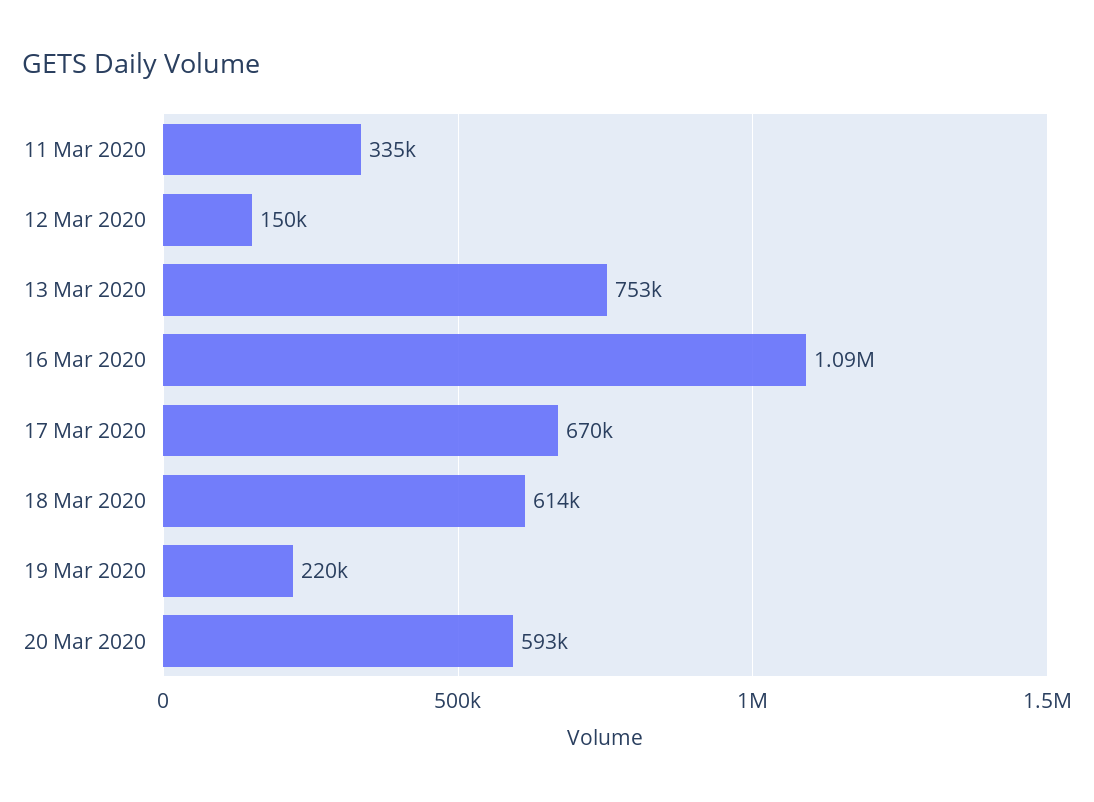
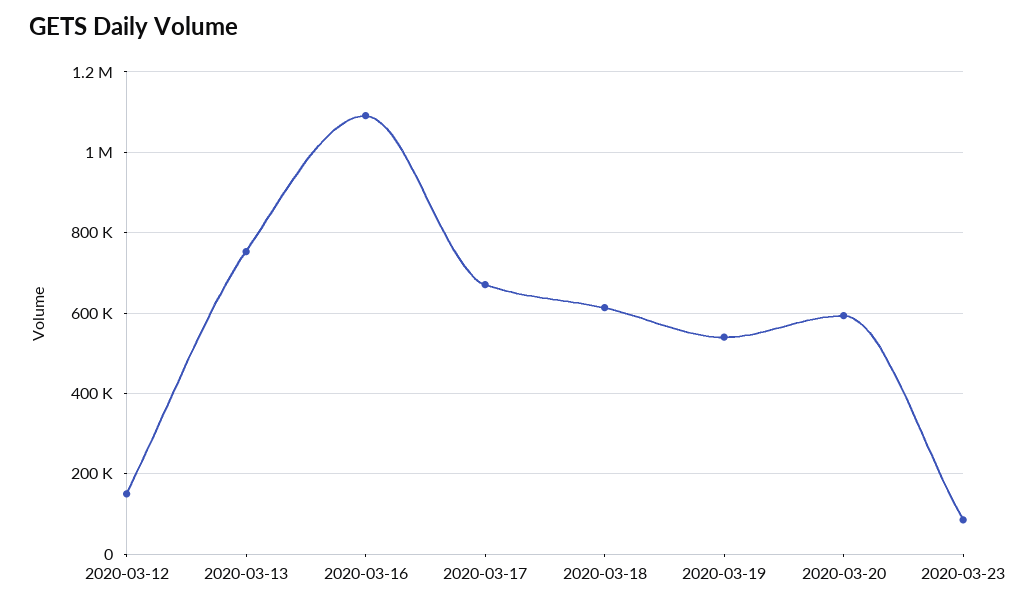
11 Mar 2020: 335000 -> none
19 Mar 2020: 220000 -> 540000
2020-03-23: none -> 80000

